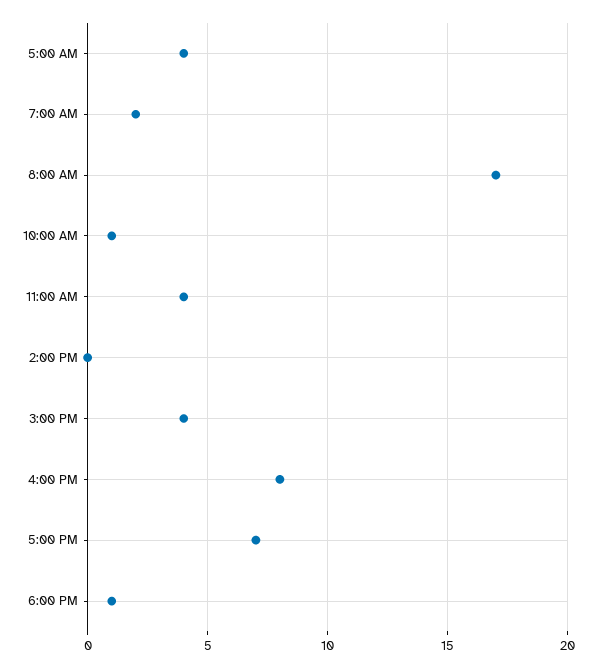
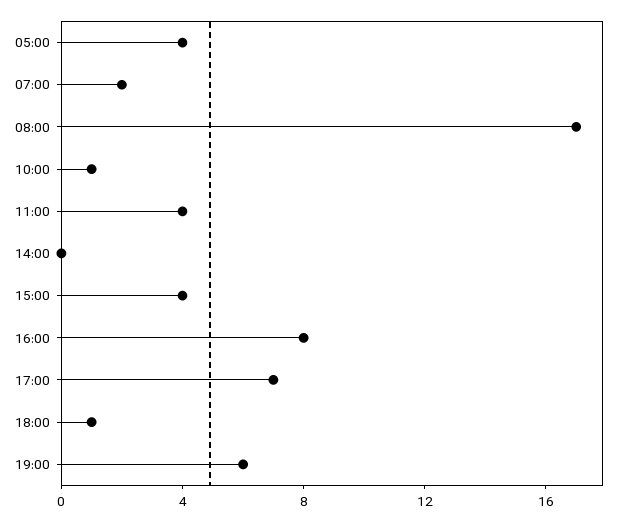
19:00: none -> 6

